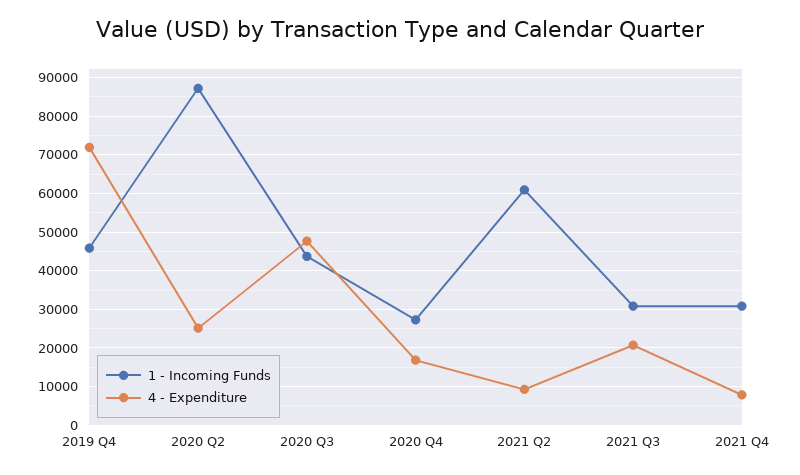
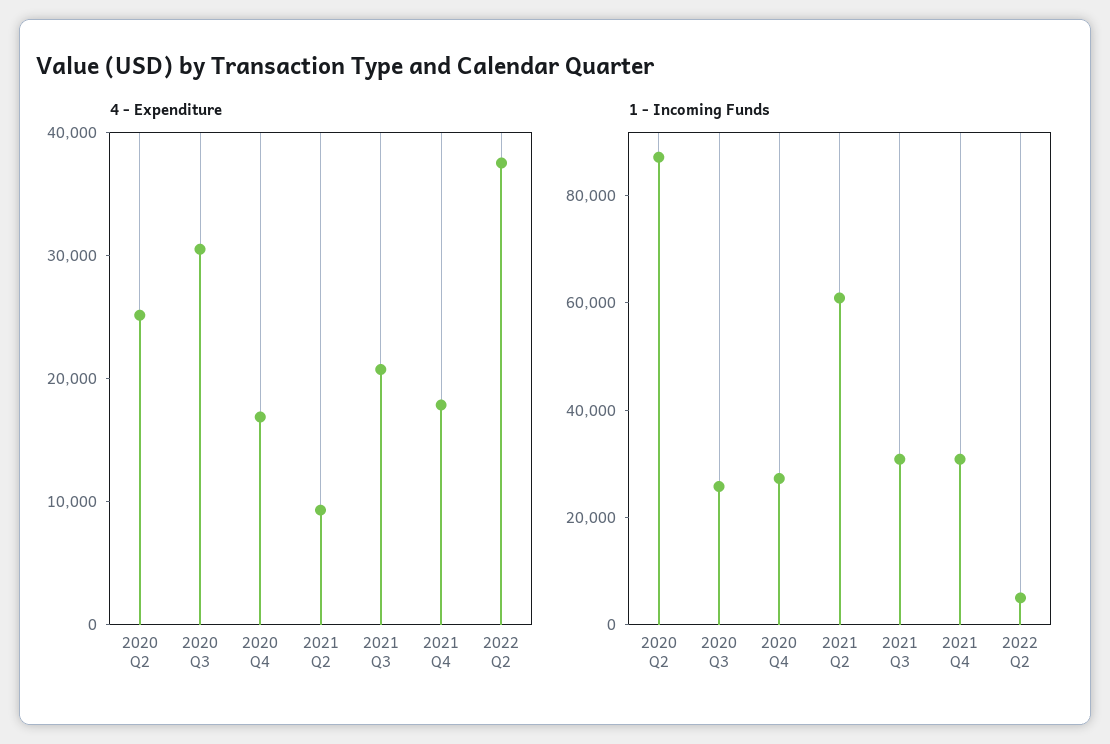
1 - Incoming Funds, 2019 Q4: 46000 -> none
4 - Expenditure, 2019 Q4: 72000 -> none
1 - Incoming Funds, 2020 Q3: 44000 -> 25000
4 - Expenditure, 2020 Q3: 48000 -> 30000
4 - Expenditure, 2021 Q4: 8000 -> 18000
4 - Expenditure, 2022 Q2: none -> 38000
1 - Incoming Funds, 2022 Q2: none -> 5000

